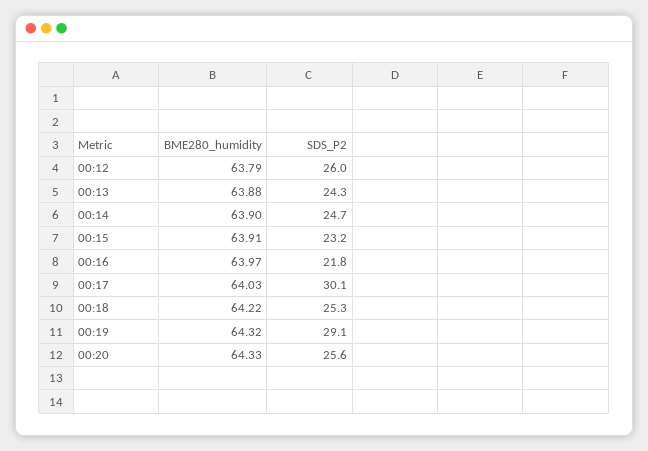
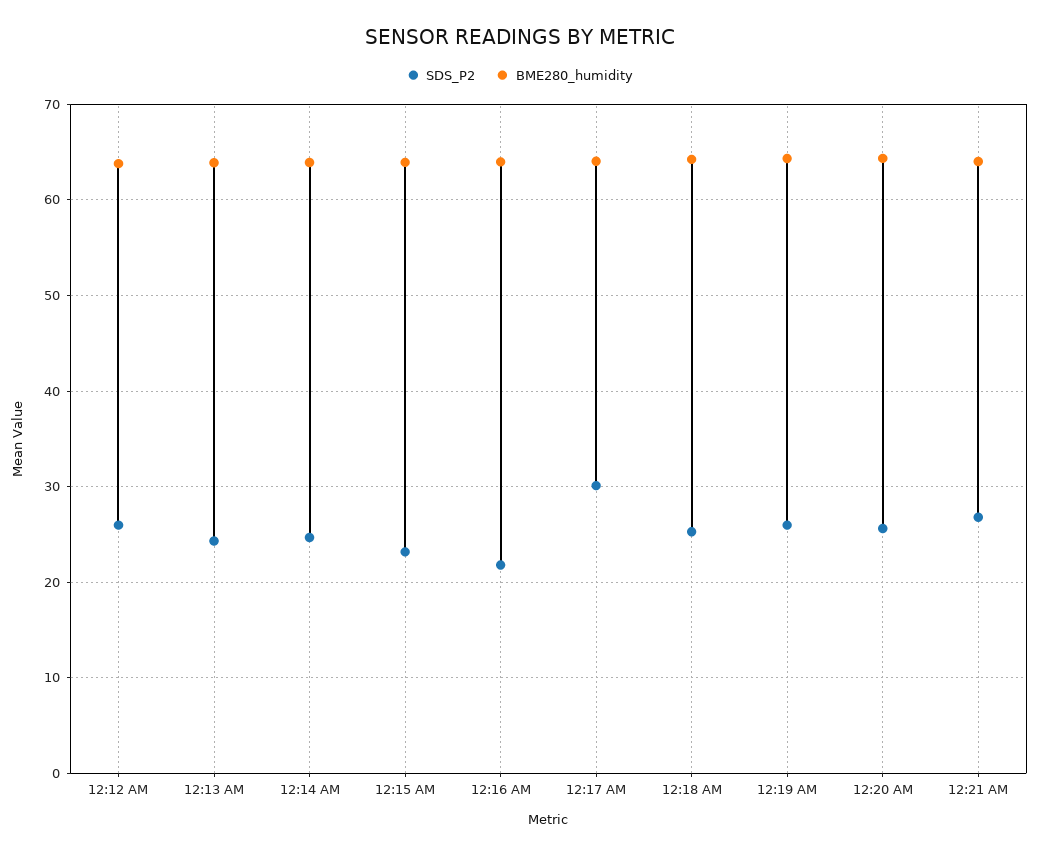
SDS_P2, 00:19: 29.1 -> 26
SDS_P2, 12:21 AM: none -> 27
BME280_humidity, 12:21 AM: none -> 64

